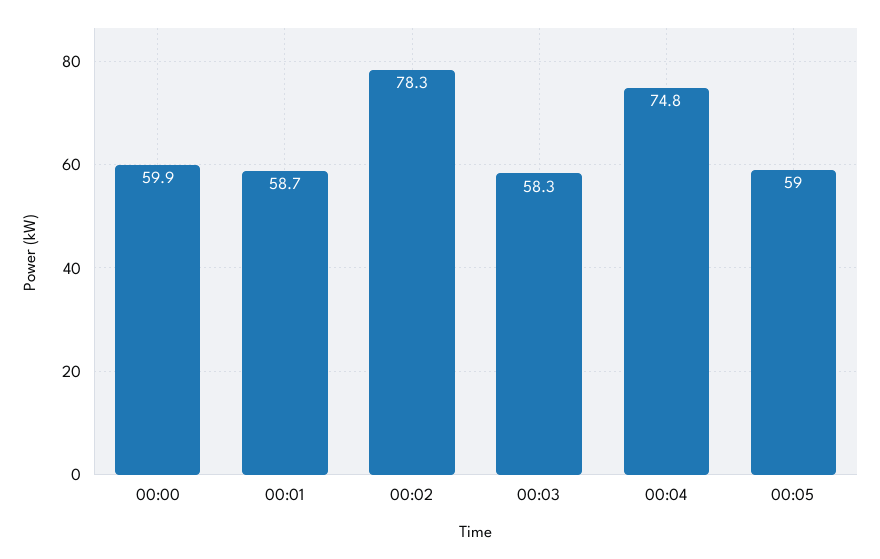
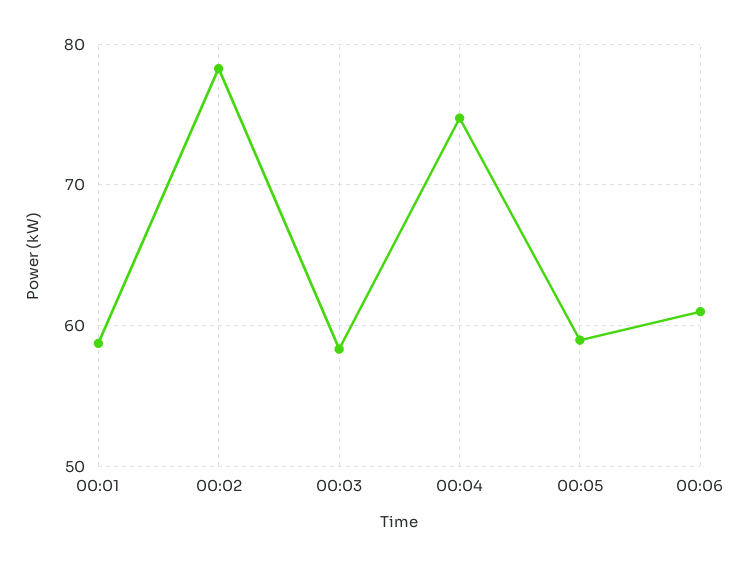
00:00: 59.9 -> none
00:06: none -> 61

